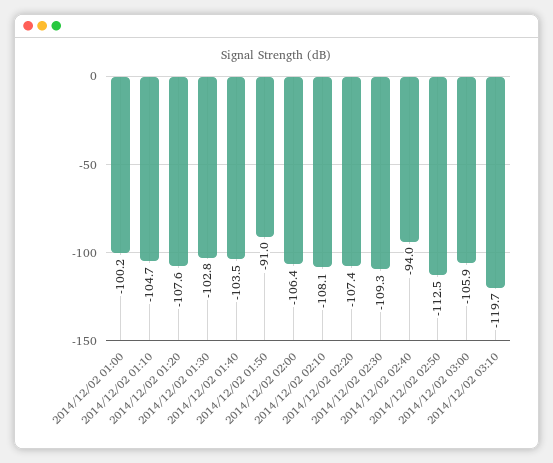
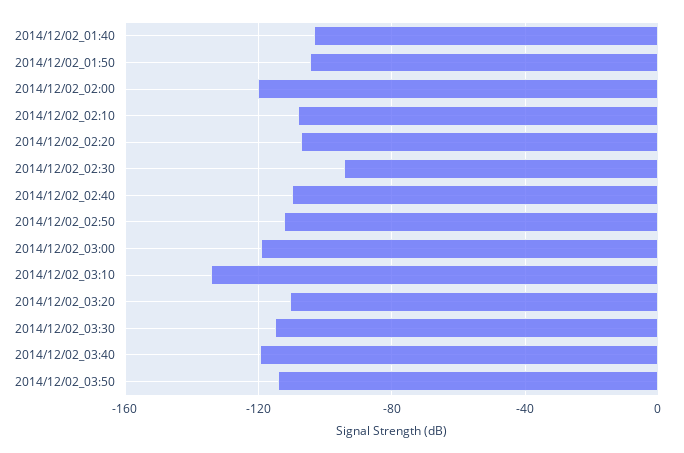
2014/12/02 01:00: -100.2 -> none
2014/12/02 01:10: -104.7 -> none
2014/12/02 01:20: -107.6 -> none
2014/12/02 01:30: -102.8 -> none
2014/12/02 01:50: -91 -> -105
2014/12/02 02:00: -106.4 -> -120
2014/12/02 02:30: -109.3 -> -95
2014/12/02 02:40: -94 -> -110
2014/12/02 03:00: -105.9 -> -120
2014/12/02 03:10: -119.7 -> -135
2014/12/02_03:20: none -> -110
2014/12/02_03:30: none -> -115
2014/12/02_03:40: none -> -120
2014/12/02_03:50: none -> -115

